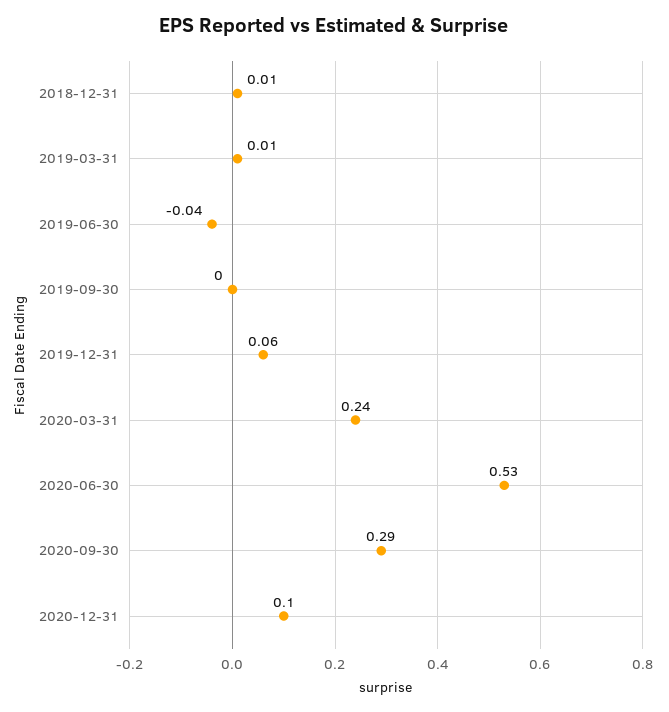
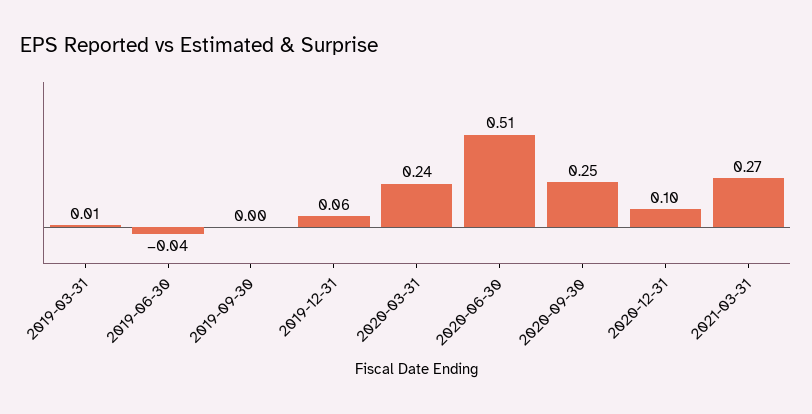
2018-12-31: 0.01 -> none
2020-06-30: 0.53 -> 0.51
2020-09-30: 0.29 -> 0.25
2021-03-31: none -> 0.27

